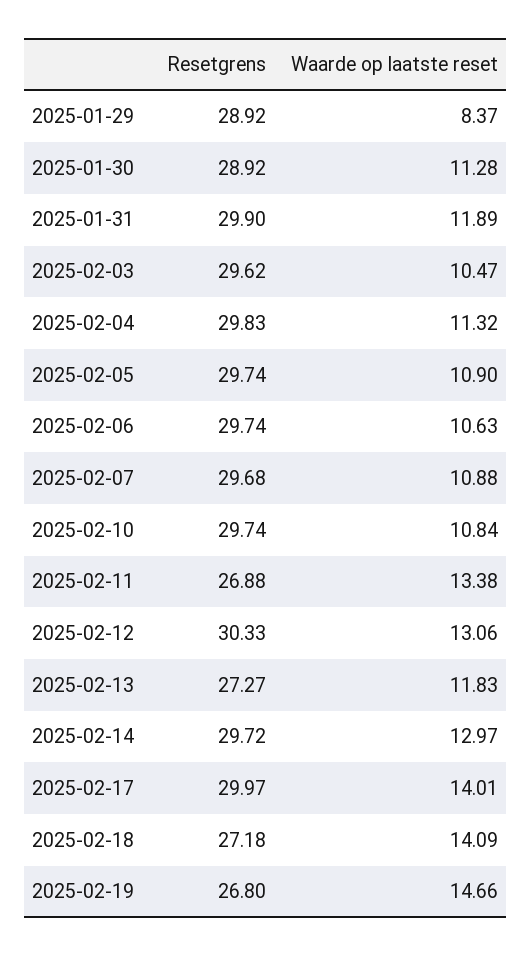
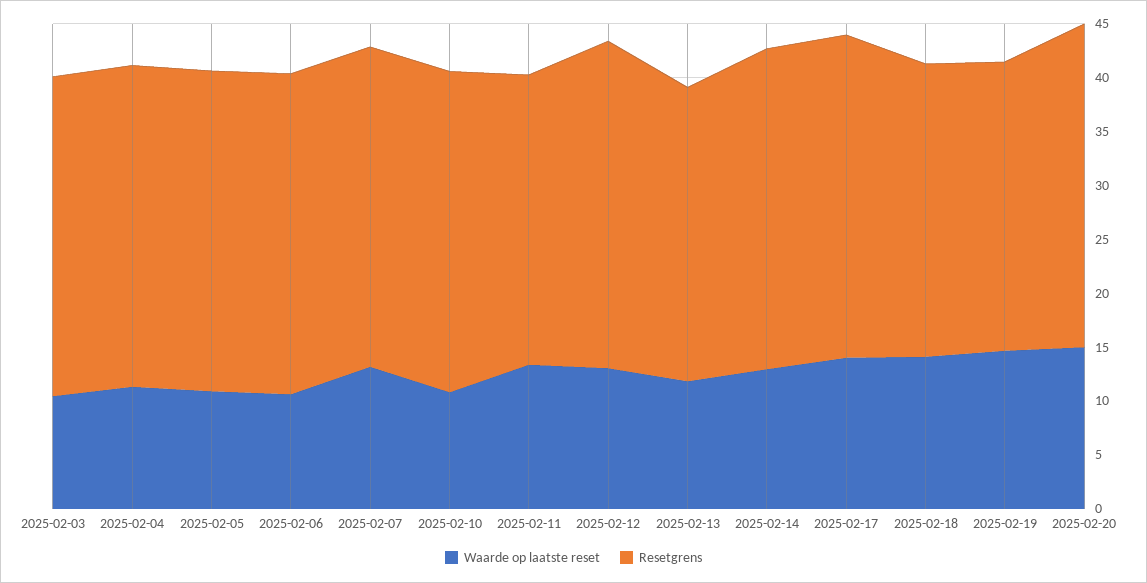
Resetgrens, 2025-01-29: 28.92 -> none
Waarde op laatste reset, 2025-01-29: 8.37 -> none
Resetgrens, 2025-01-30: 28.92 -> none
Waarde op laatste reset, 2025-01-30: 11.28 -> none
Resetgrens, 2025-01-31: 29.9 -> none
Waarde op laatste reset, 2025-01-31: 11.89 -> none
Waarde op laatste reset, 2025-02-07: 10.88 -> 13
Waarde op laatste reset, 2025-02-20: none -> 15
Resetgrens, 2025-02-20: none -> 30

